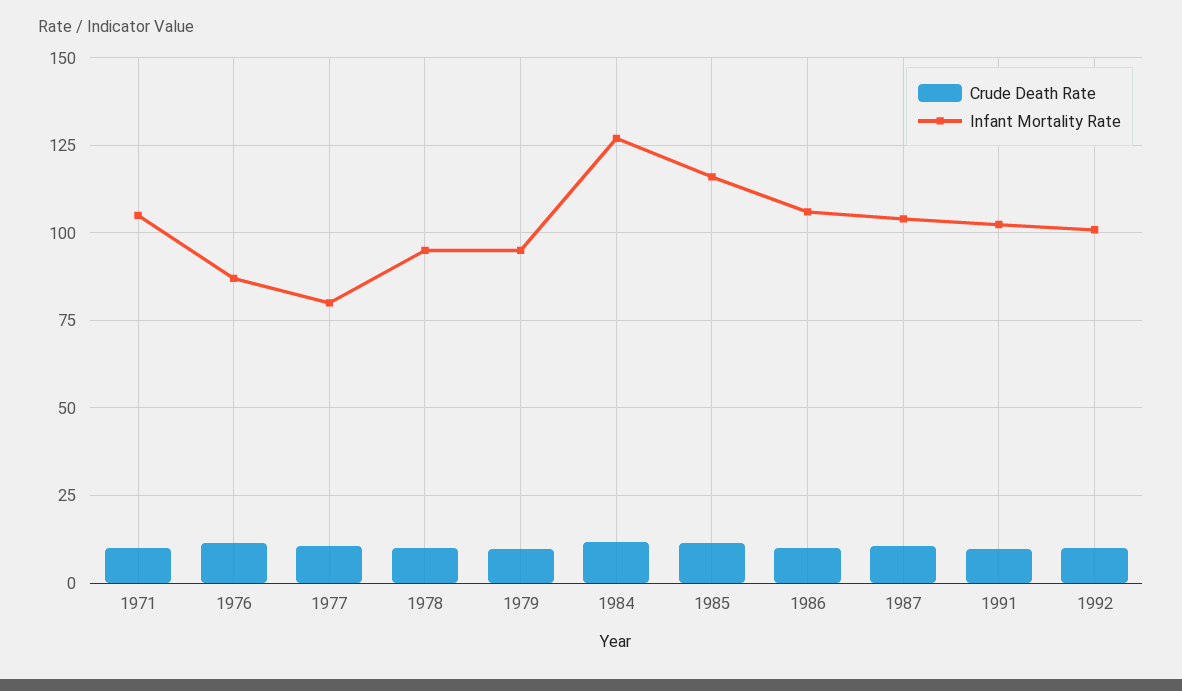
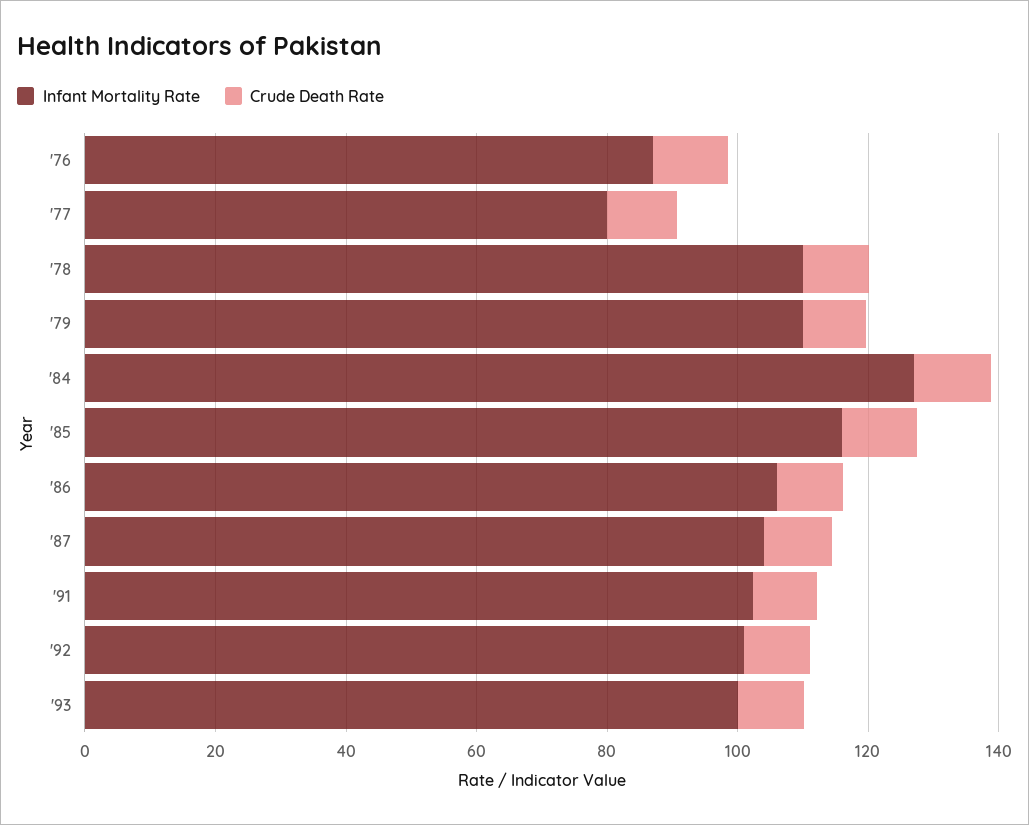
Crude Death Rate, 1971: 10 -> none
Infant Mortality Rate, 1971: 105 -> none
Infant Mortality Rate, 1978: 95 -> 110
Infant Mortality Rate, 1979: 95 -> 110
Infant Mortality Rate, '93: none -> 100
Crude Death Rate, '93: none -> 10

